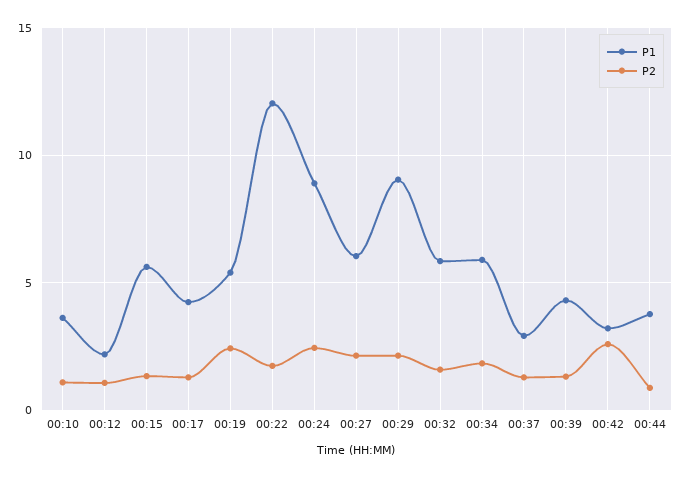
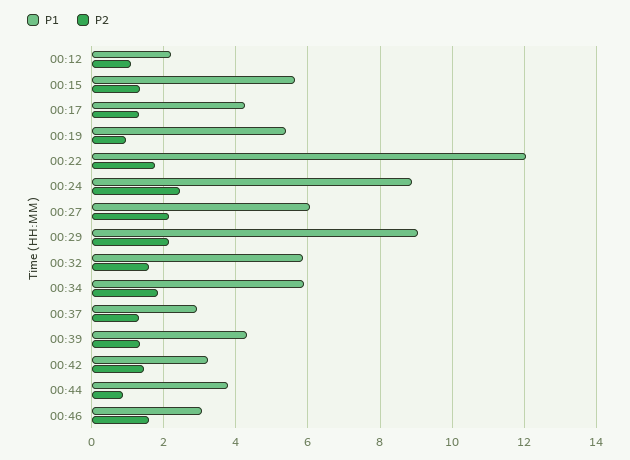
P1, 00:10: 3.5 -> none
P2, 00:10: 1 -> none
P2, 00:19: 2.5 -> 1
P2, 00:42: 2.5 -> 1.4
P1, 00:46: none -> 3
P2, 00:46: none -> 1.6

